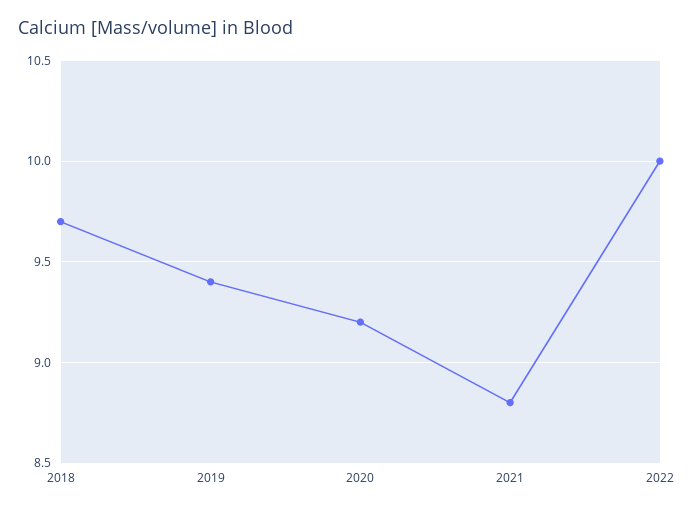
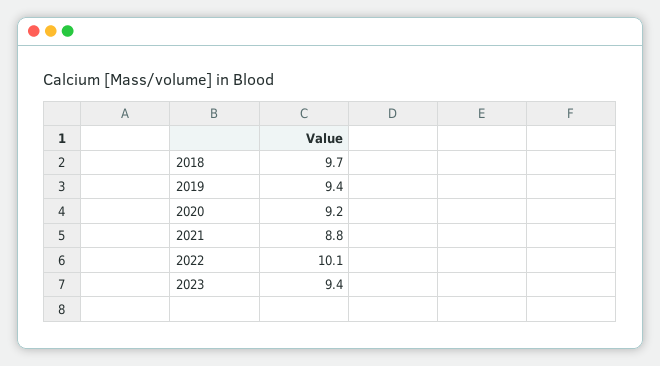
2022: 10 -> 10.1
2023: none -> 9.4

